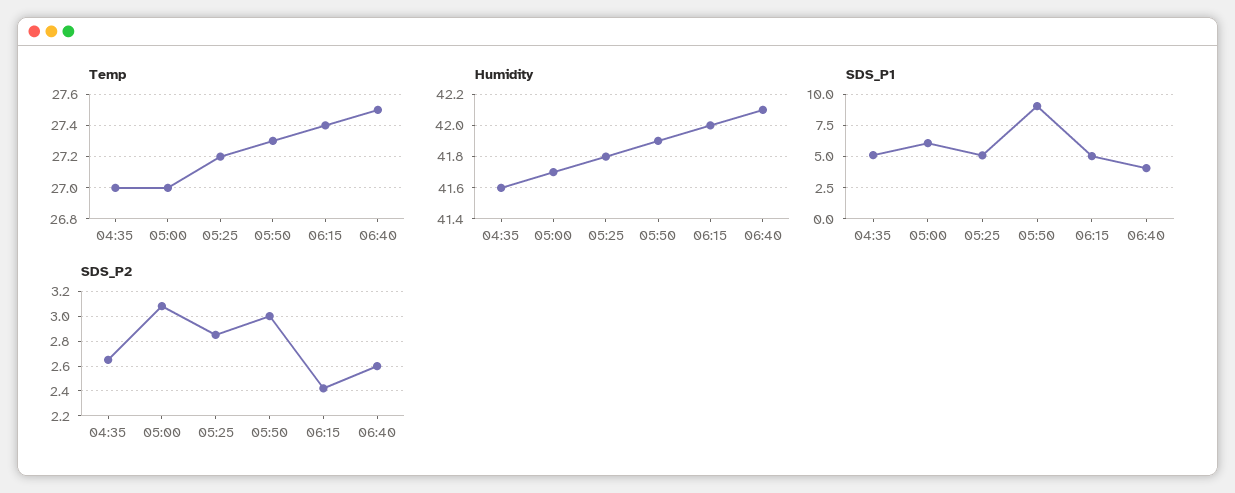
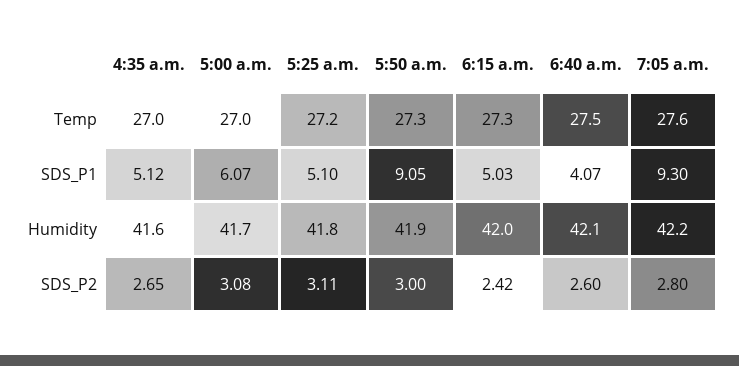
Temp, 06:15: 27.4 -> 27.3
SDS_P2, 05:25: 2.85 -> 3.11
Temp, 7:05 a.m.: none -> 27.6
SDS_P1, 7:05 a.m.: none -> 9.3
Humidity, 7:05 a.m.: none -> 42.2
SDS_P2, 7:05 a.m.: none -> 2.8

